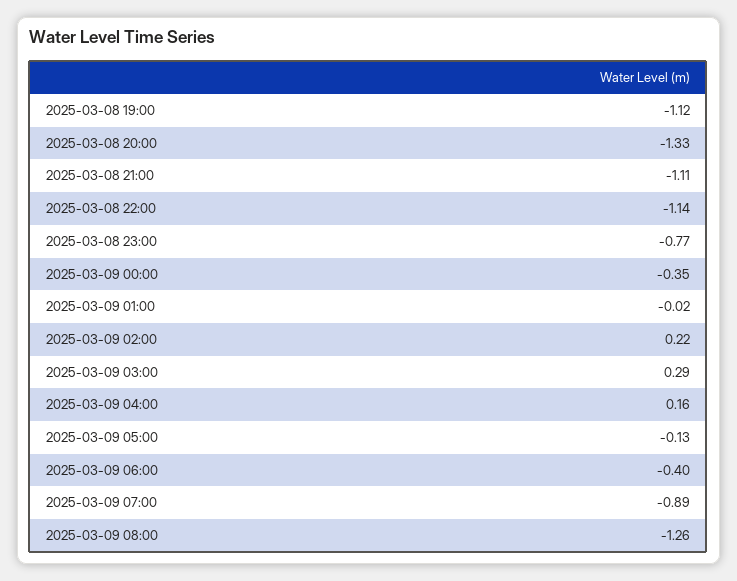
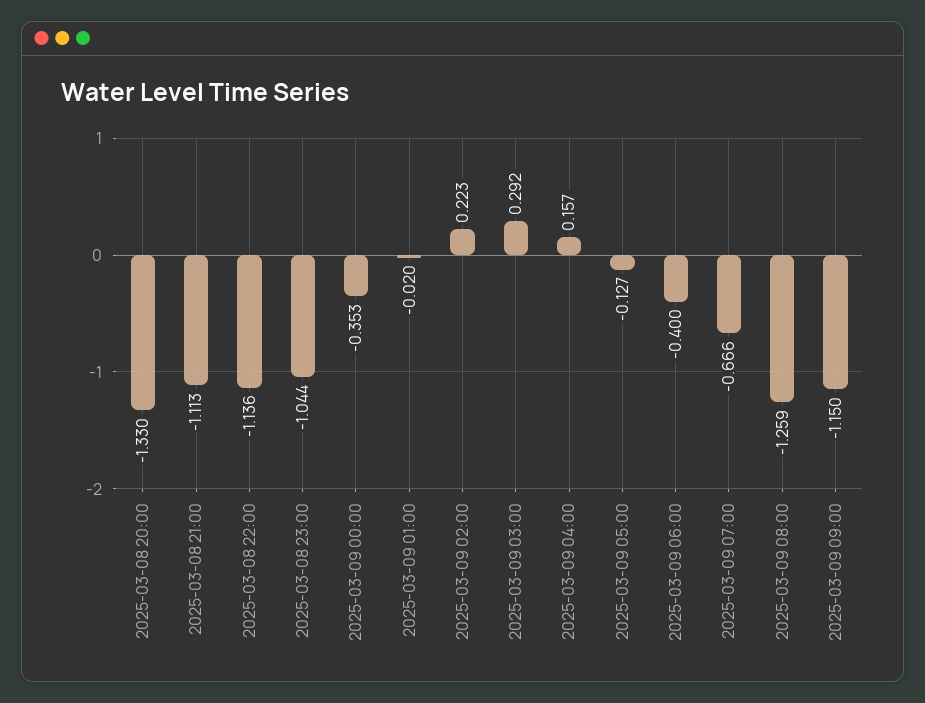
2025-03-08 19:00: -1.12 -> none
2025-03-08 23:00: -0.77 -> -1.044
2025-03-09 07:00: -0.89 -> -0.666
2025-03-09 09:00: none -> -1.15

